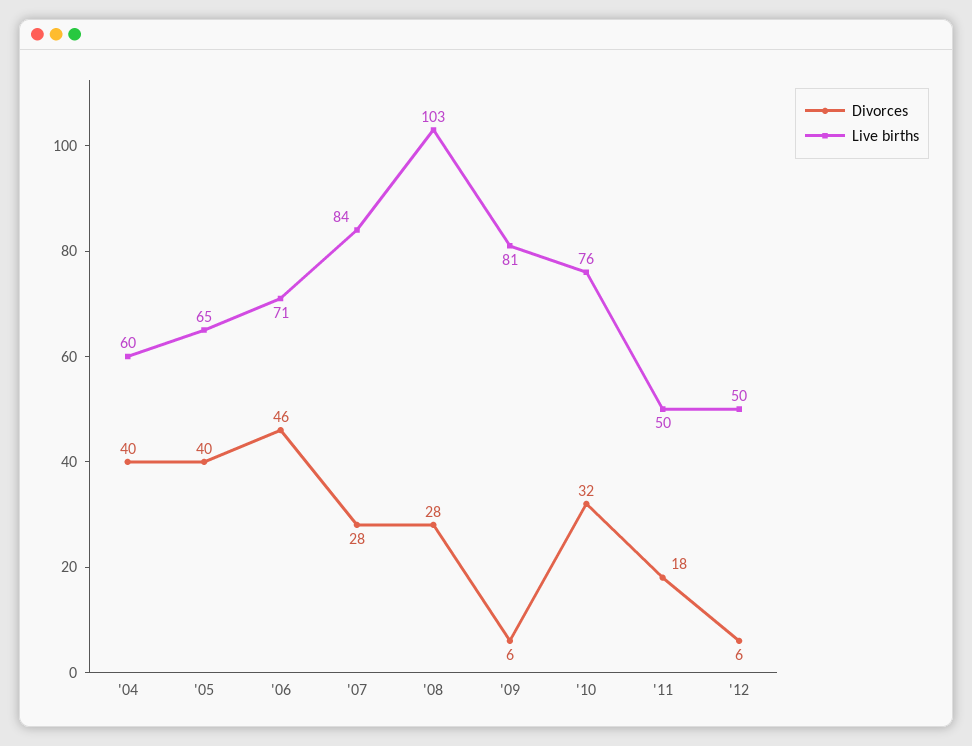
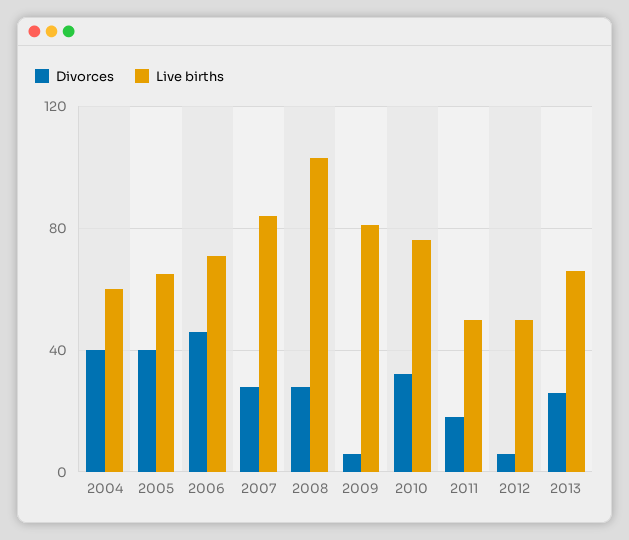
Divorces, 2013: none -> 25
Live births, 2013: none -> 65

